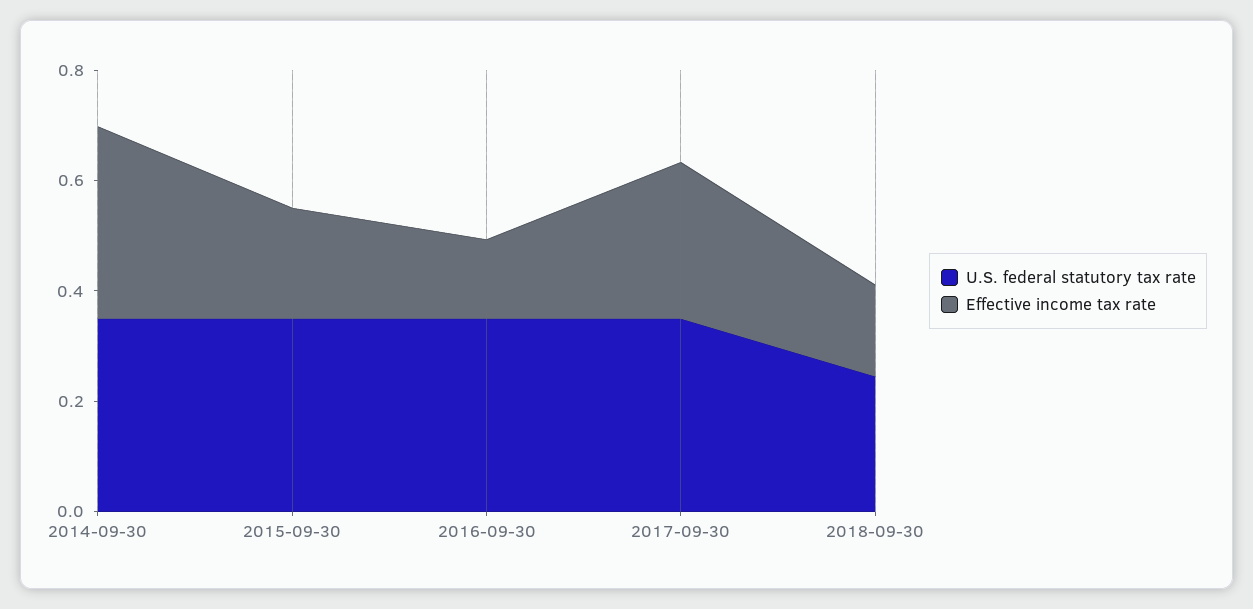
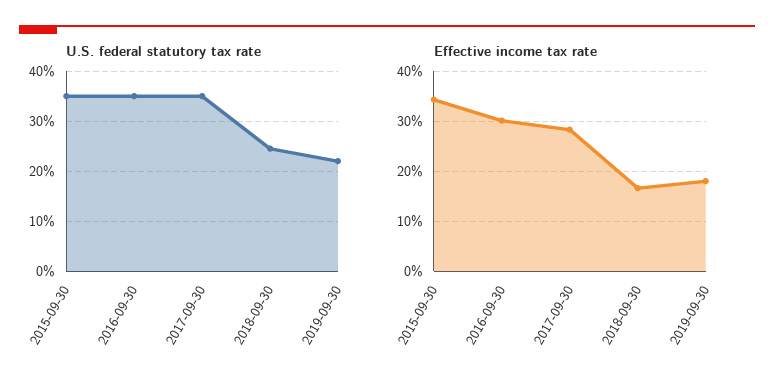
U.S. federal statutory tax rate, 2014-09-30: 0.35 -> none
Effective income tax rate, 2014-09-30: 0.35 -> none
Effective income tax rate, 2015-09-30: 0.2 -> 0.34
Effective income tax rate, 2016-09-30: 0.15 -> 0.3
U.S. federal statutory tax rate, 2019-09-30: none -> 0.22
Effective income tax rate, 2019-09-30: none -> 0.18

